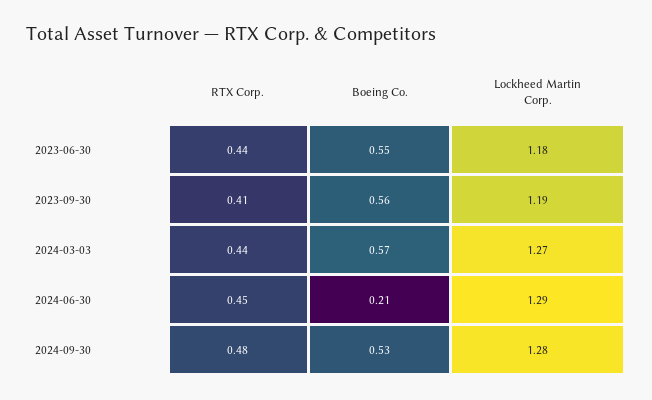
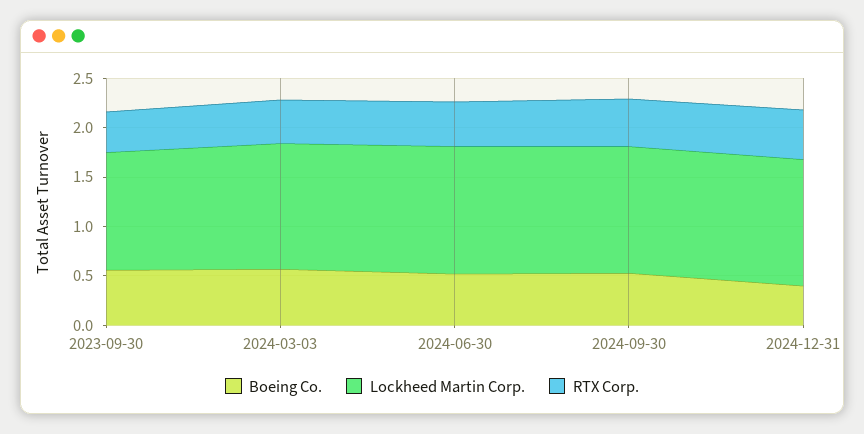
RTX Corp., 2023-06-30: 0.44 -> none
Boeing Co., 2023-06-30: 0.55 -> none
Lockheed Martin Corp., 2023-06-30: 1.18 -> none
Boeing Co., 2024-06-30: 0.21 -> 0.5
Boeing Co., 2024-12-31: none -> 0.4
Lockheed Martin Corp., 2024-12-31: none -> 1.3
RTX Corp., 2024-12-31: none -> 0.5

